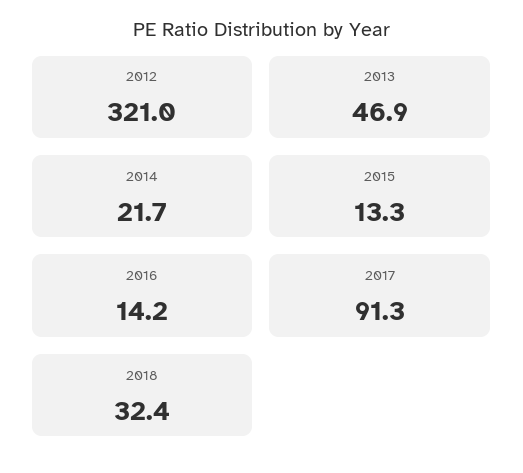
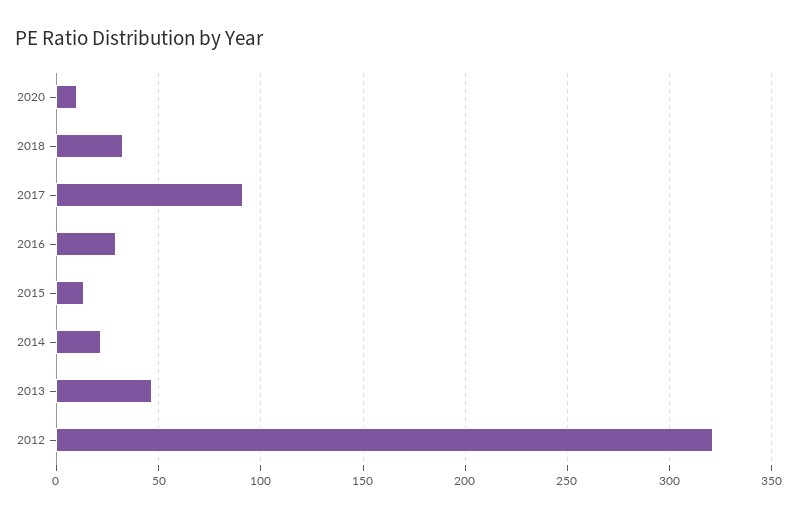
2016: 14.2 -> 30
2020: none -> 10

